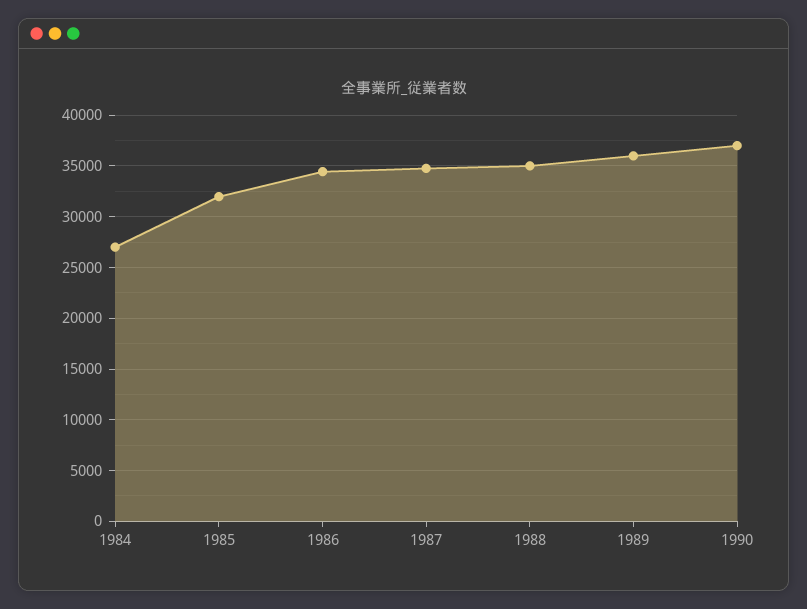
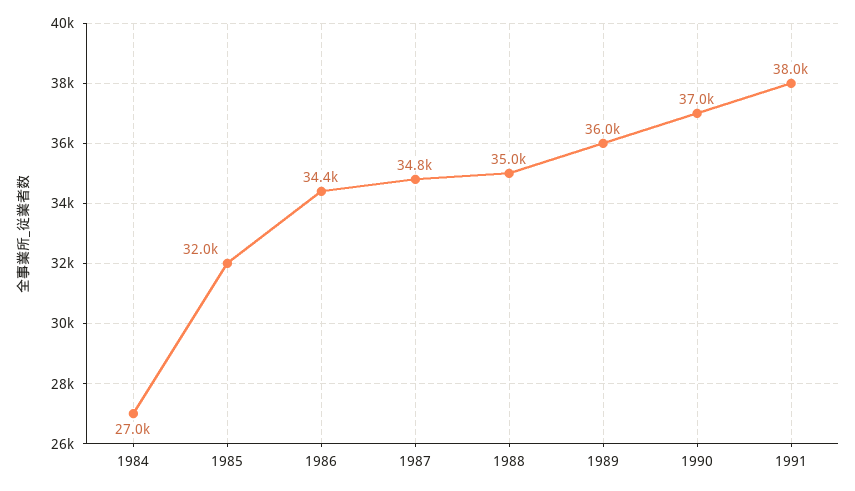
1991: none -> 38000

